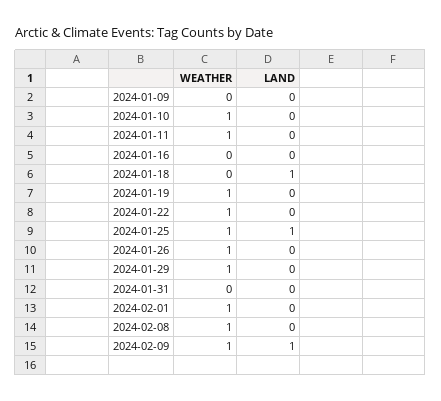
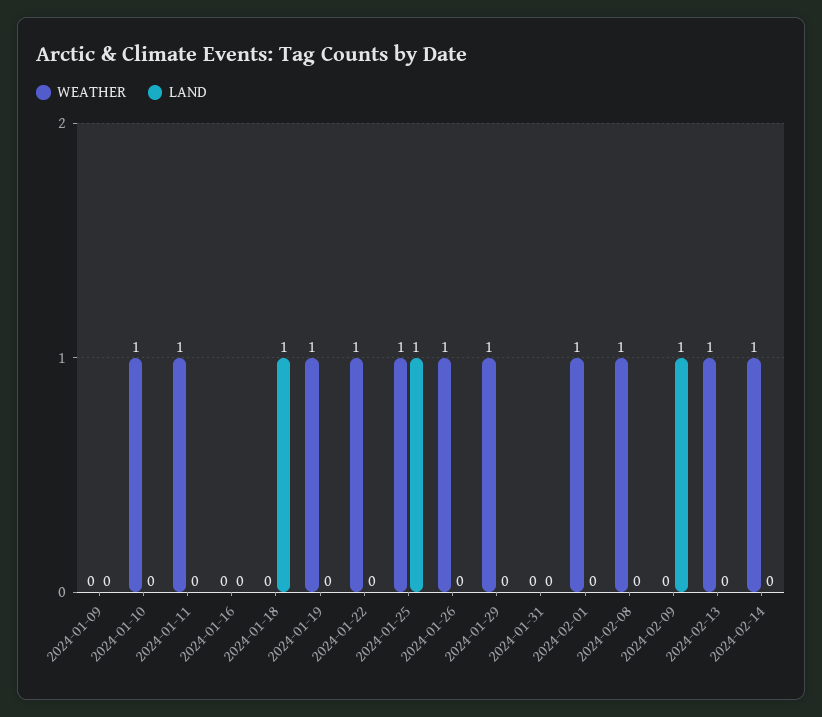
WEATHER, 2024-02-09: 1 -> 0
WEATHER, 2024-02-13: none -> 1
LAND, 2024-02-13: none -> 0
WEATHER, 2024-02-14: none -> 1
LAND, 2024-02-14: none -> 0

